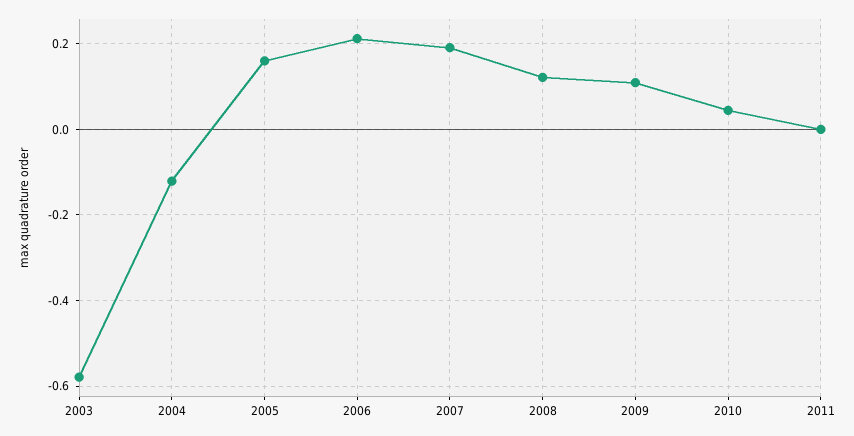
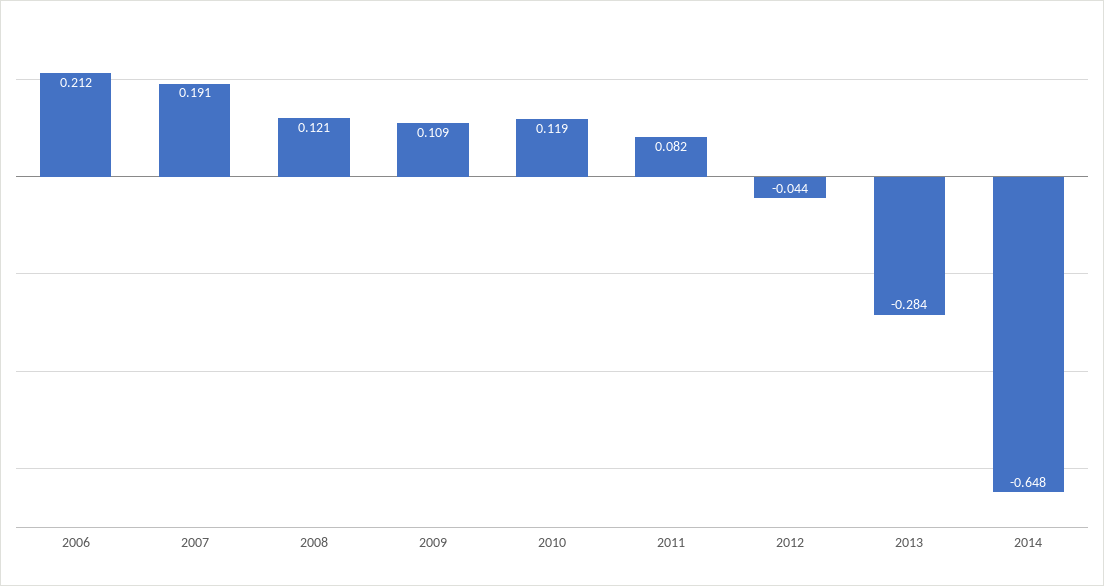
2003: -0.58 -> none
2004: -0.12 -> none
2005: 0.16 -> none
2010: 0.04 -> 0.119
2011: 0 -> 0.082
2012: none -> -0.044
2013: none -> -0.284
2014: none -> -0.648

